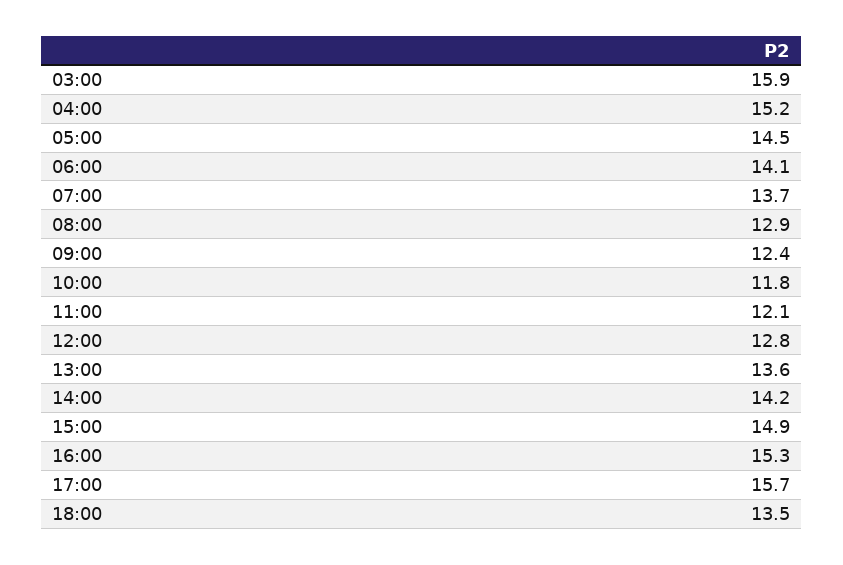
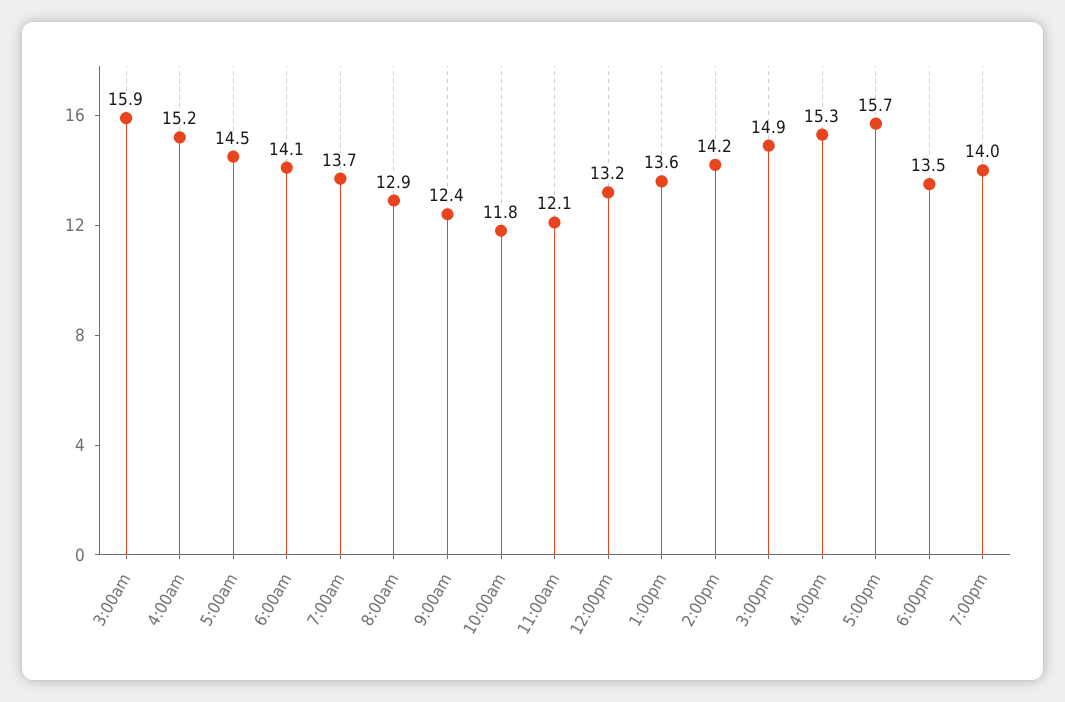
12:00: 12.8 -> 13.2
7:00pm: none -> 14

